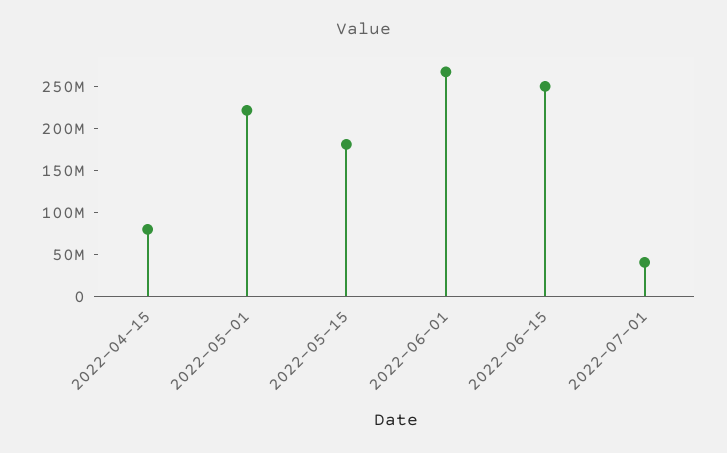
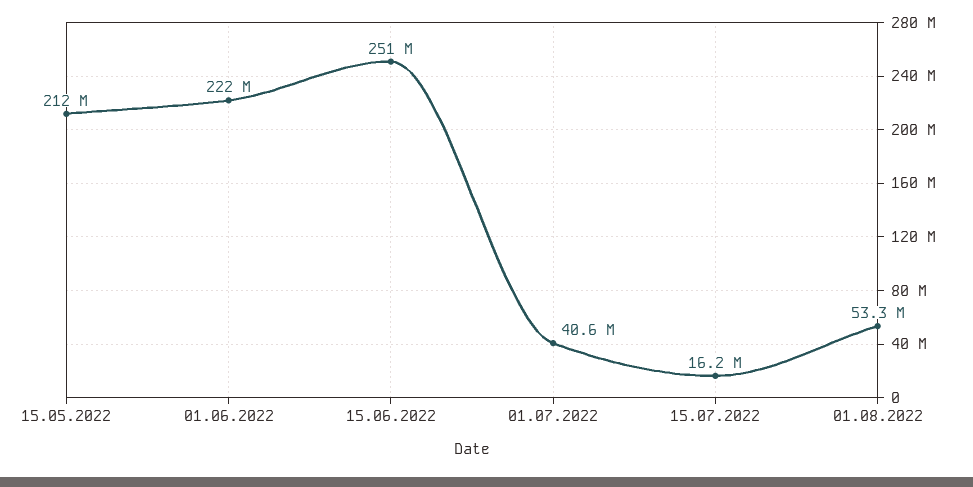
2022-04-15: 80000000 -> none
2022-05-01: 220000000 -> none
2022-05-15: 180000000 -> 212000000
2022-06-01: 270000000 -> 222000000
15.07.2022: none -> 16200000
01.08.2022: none -> 53300000

